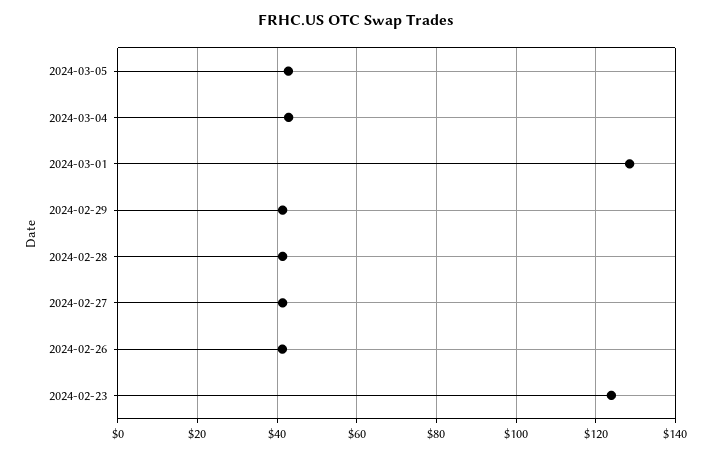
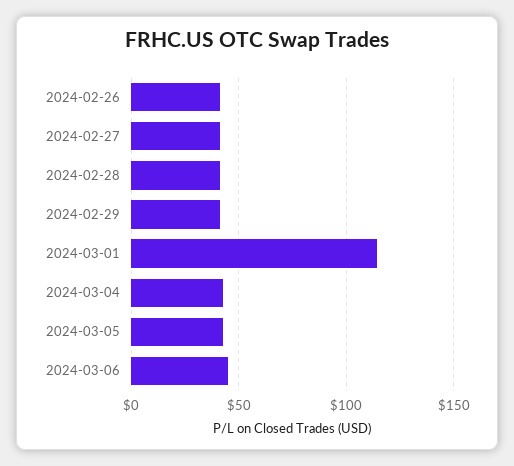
2024-03-01: 128 -> 115
2024-02-23: 124 -> none
2024-03-06: none -> 45

